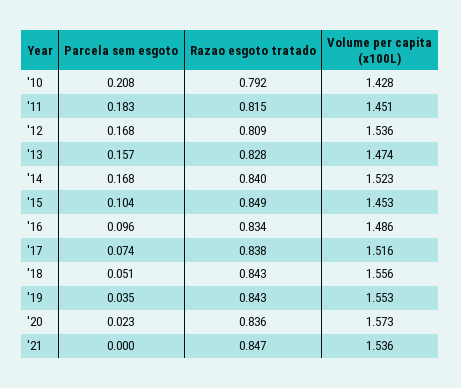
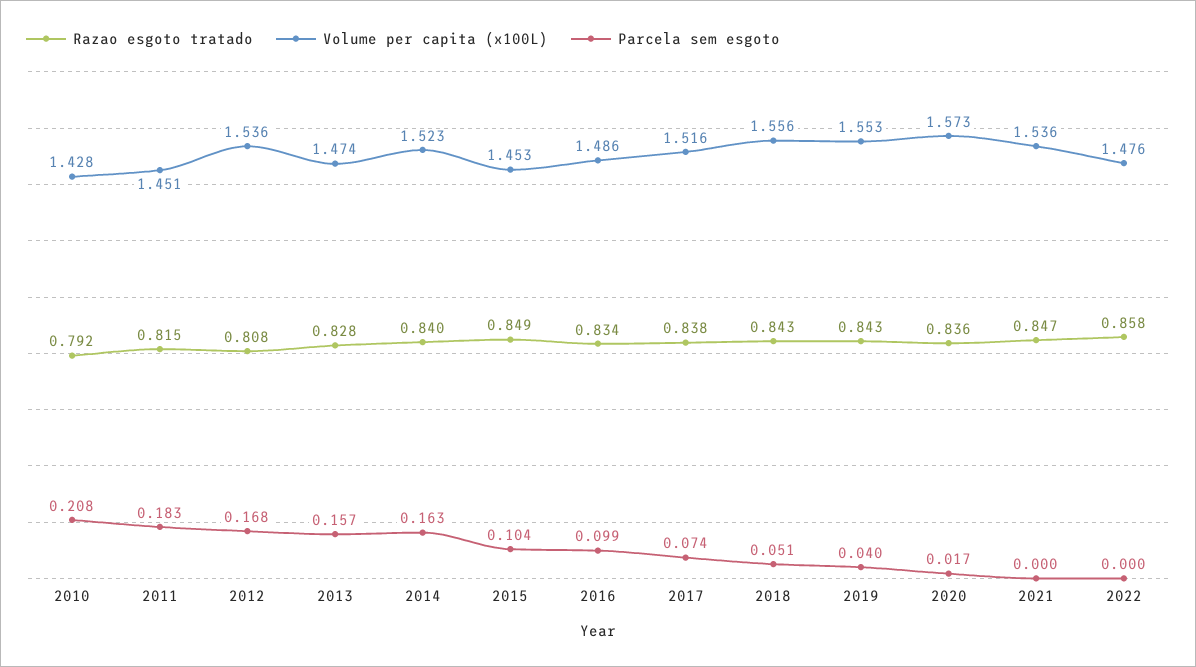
Razao esgoto tratado, '12: 0.809 -> 0.808
Parcela sem esgoto, '14: 0.168 -> 0.163
Parcela sem esgoto, '16: 0.096 -> 0.099
Parcela sem esgoto, '19: 0.035 -> 0.04
Parcela sem esgoto, '20: 0.023 -> 0.017
Razao esgoto tratado, 2022: none -> 0.858
Volume per capita (x100L), 2022: none -> 1.476
Parcela sem esgoto, 2022: none -> 0

